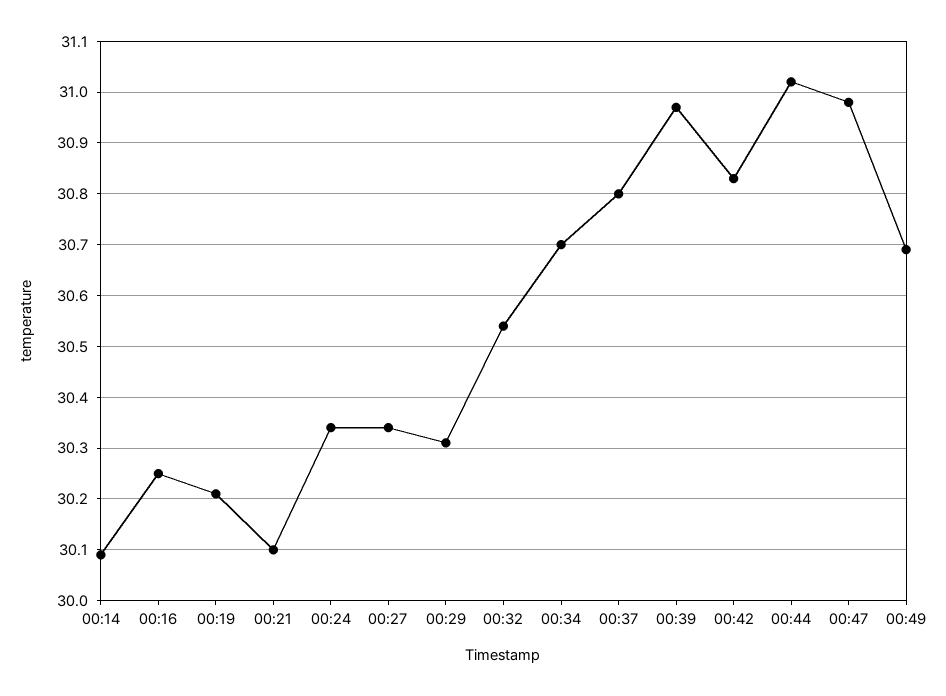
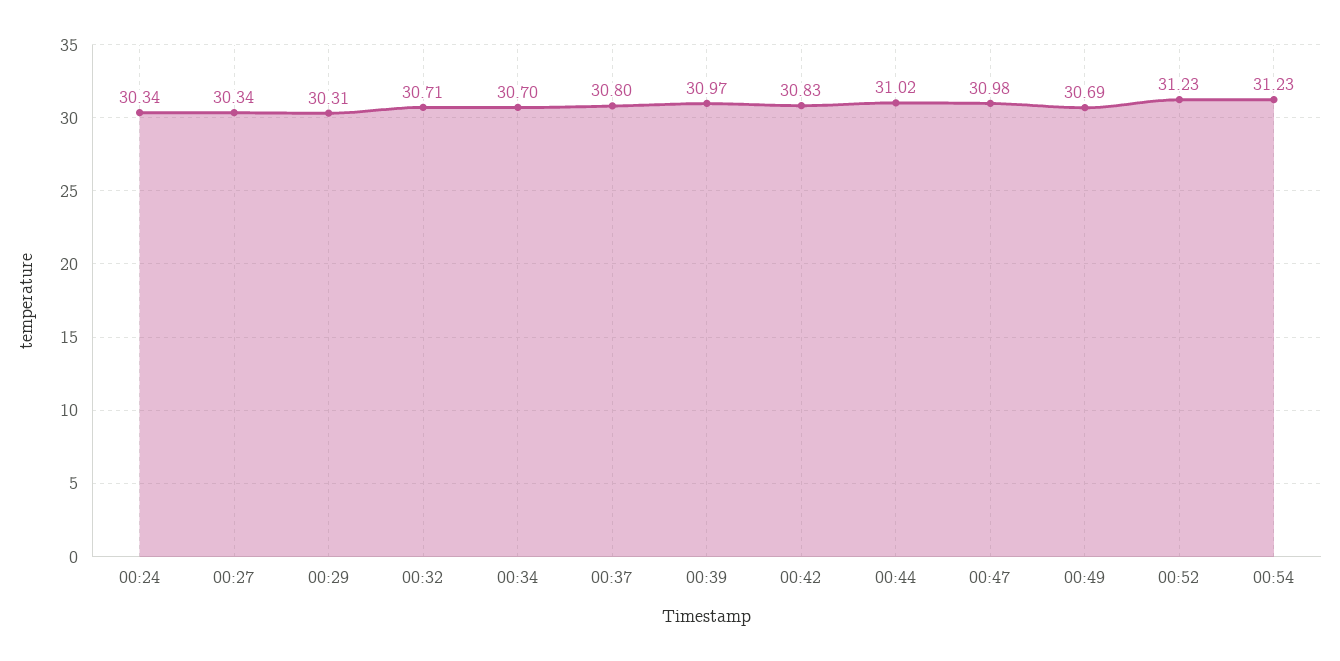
00:14: 30.1 -> none
00:16: 30.25 -> none
00:19: 30.2 -> none
00:21: 30.1 -> none
00:32: 30.55 -> 30.71
00:52: none -> 31.23
00:54: none -> 31.23

